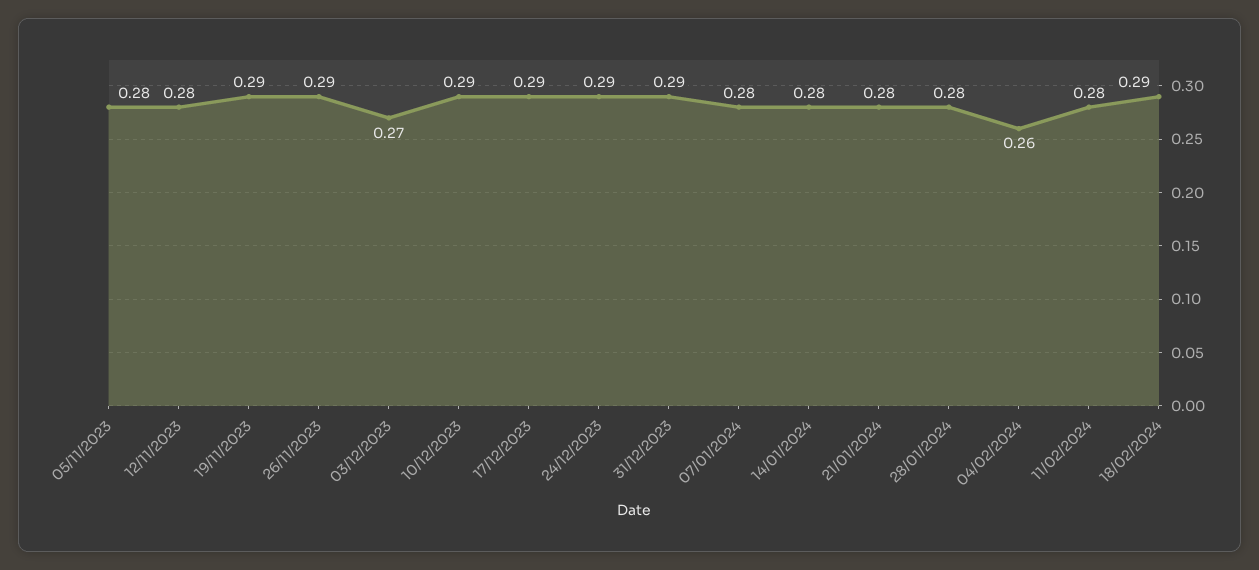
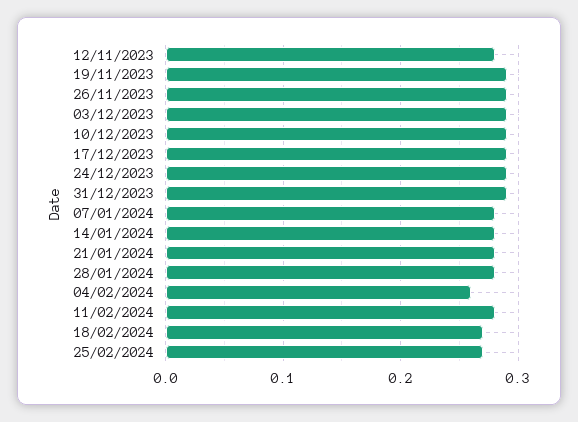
05/11/2023: 0.28 -> none
03/12/2023: 0.27 -> 0.29
18/02/2024: 0.29 -> 0.27
25/02/2024: none -> 0.27

